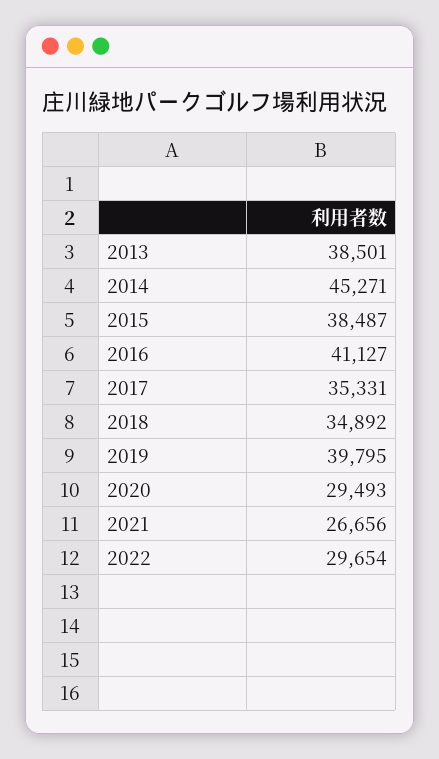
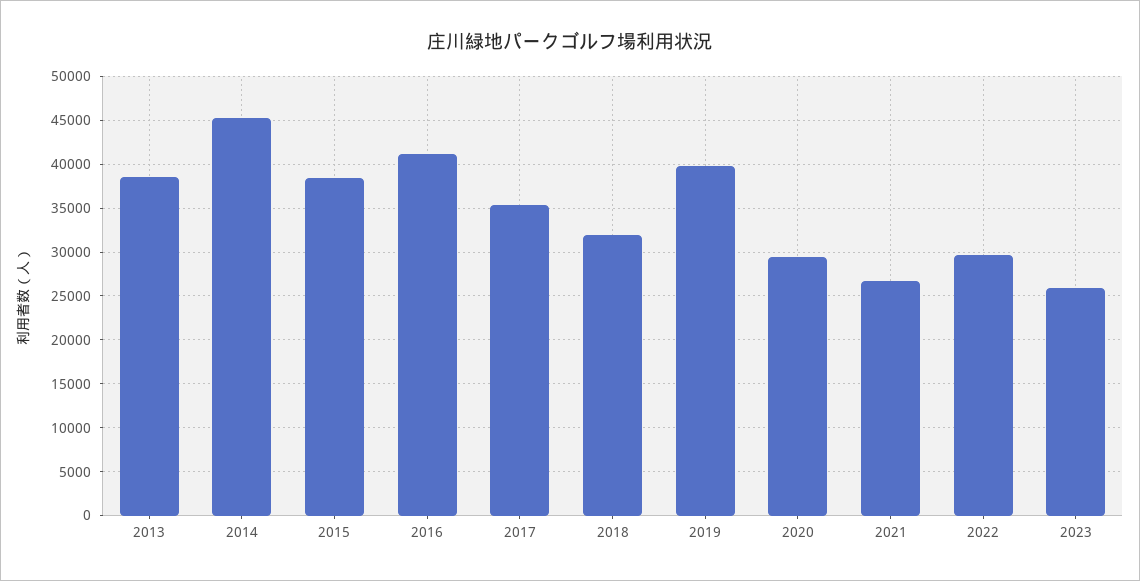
2018: 34892 -> 32000
2023: none -> 26000

